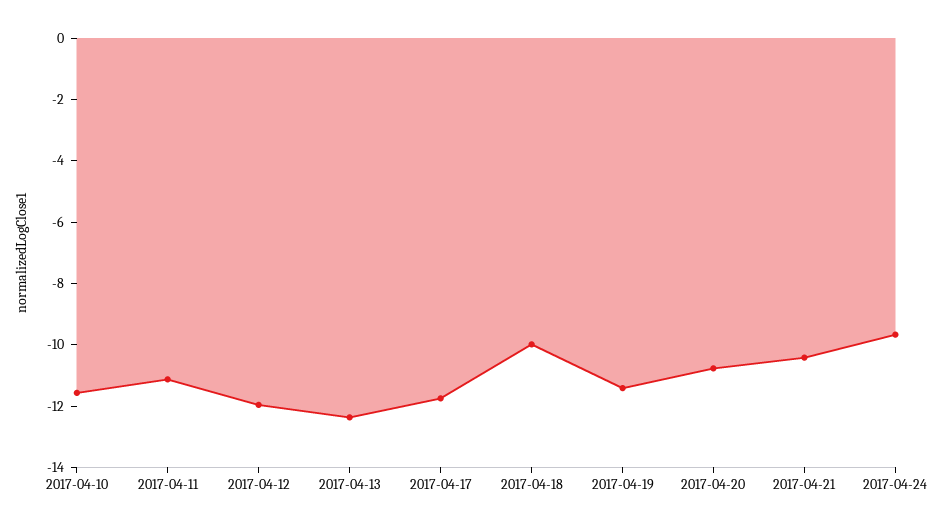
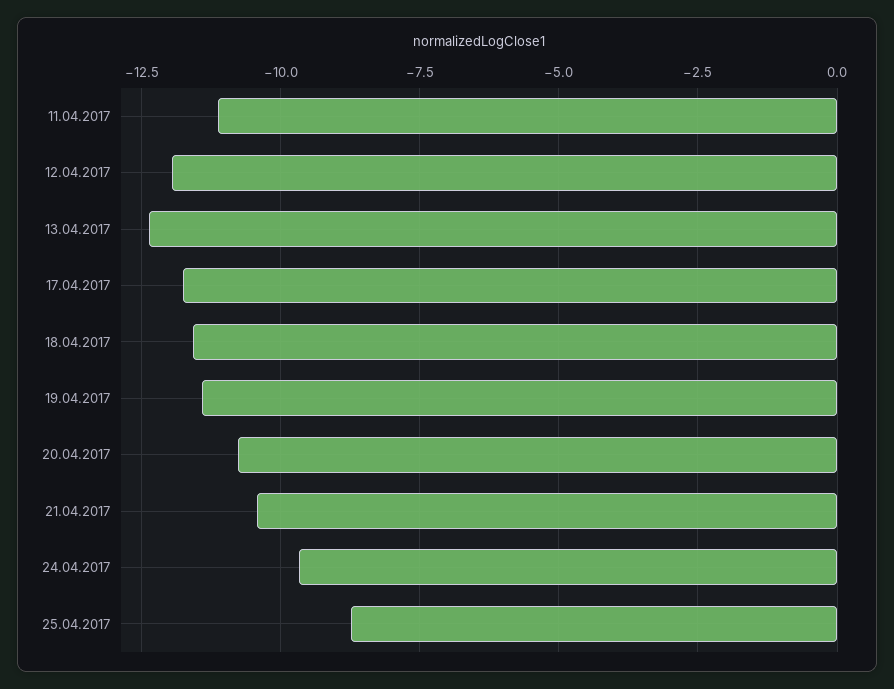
2017-04-10: -11.5 -> none
2017-04-18: -10 -> -11.5
25.04.2017: none -> -8.75

